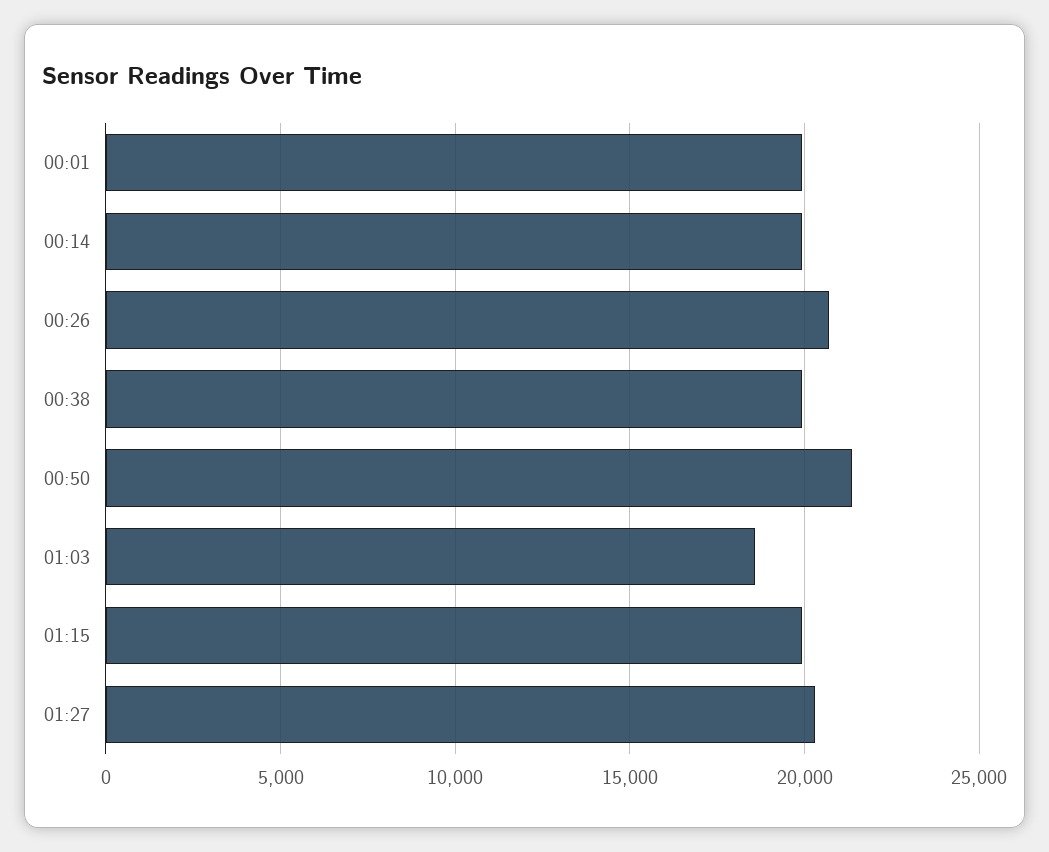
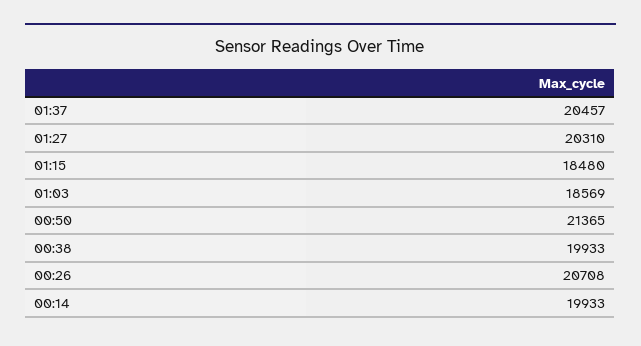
00:01: 20000 -> none
01:15: 20000 -> 18480
01:37: none -> 20457

